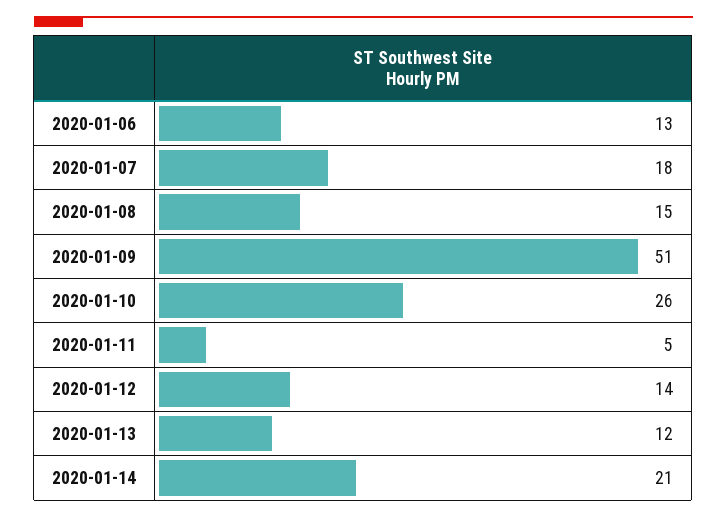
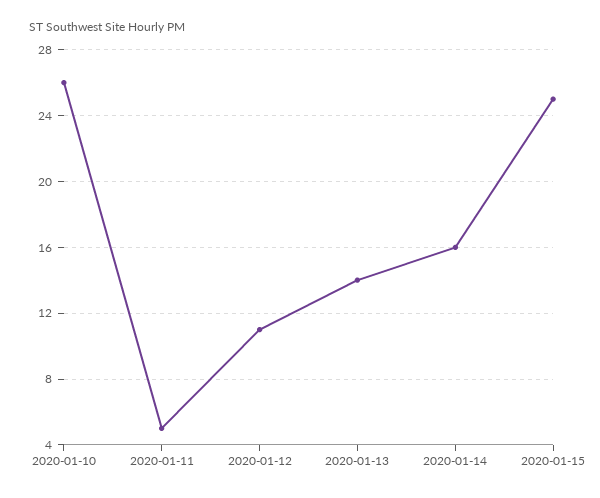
2020-01-06: 13 -> none
2020-01-07: 18 -> none
2020-01-08: 15 -> none
2020-01-09: 51 -> none
2020-01-12: 14 -> 11
2020-01-13: 12 -> 14
2020-01-14: 21 -> 16
2020-01-15: none -> 25

